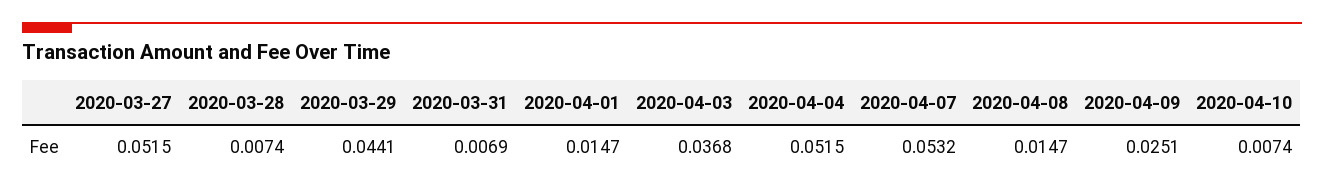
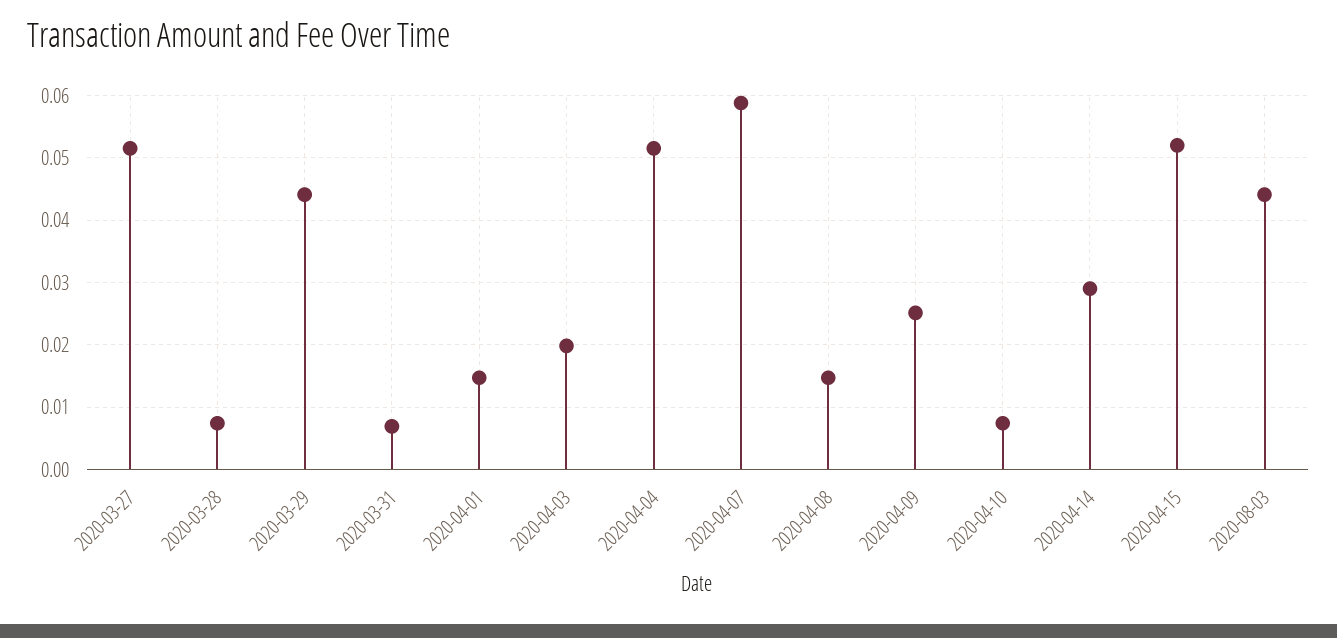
2020-04-03: 0.0368 -> 0.02
2020-04-07: 0.0532 -> 0.059
2020-04-14: none -> 0.029
2020-04-15: none -> 0.052
2020-08-03: none -> 0.044

